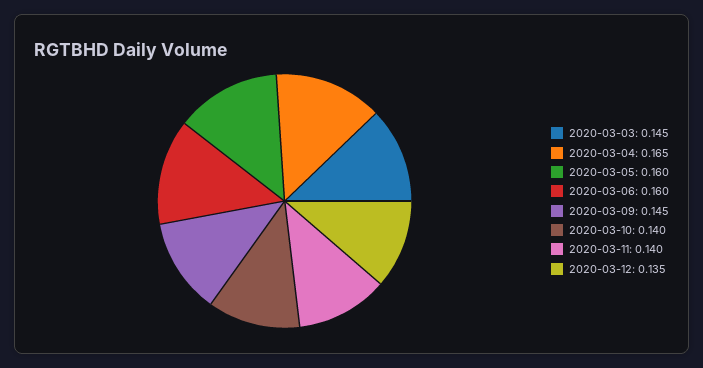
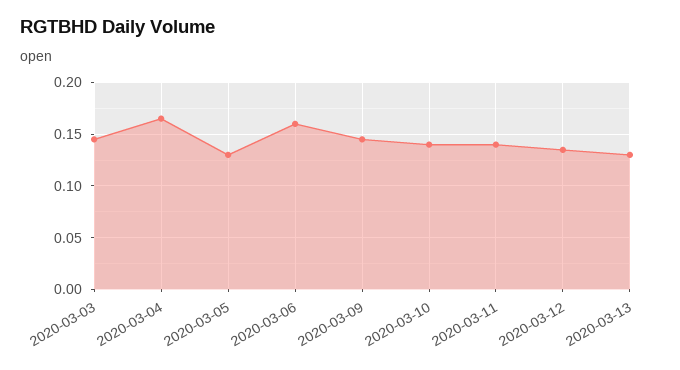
2020-03-05: 0.16 -> 0.13
2020-03-13: none -> 0.13

